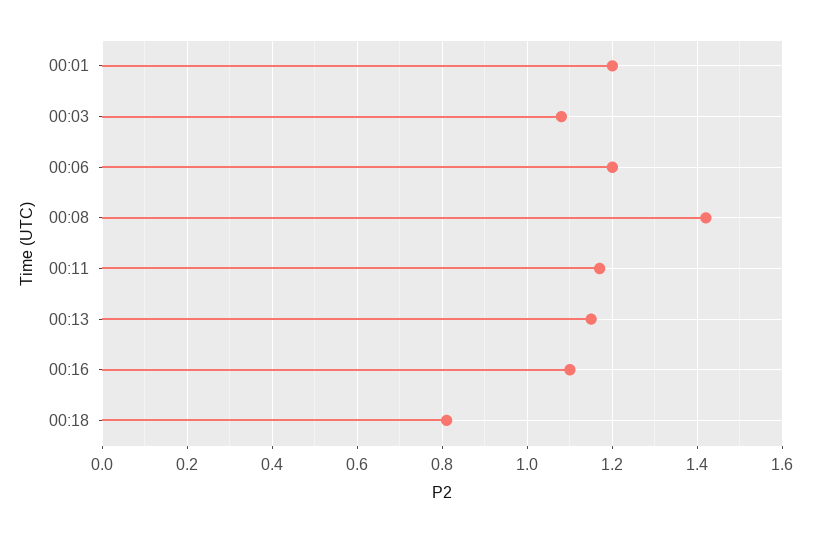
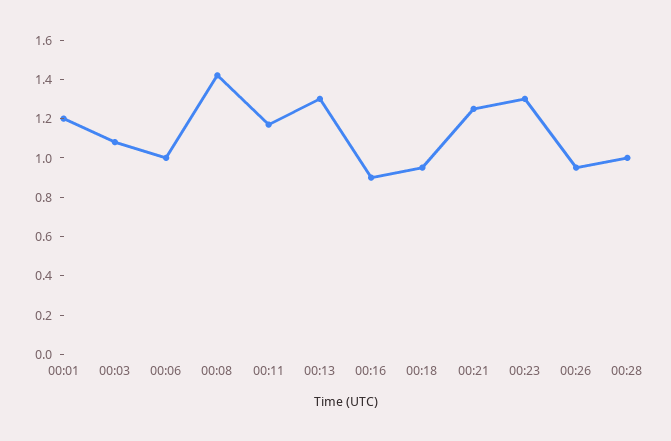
00:06: 1.2 -> 1
00:13: 1.15 -> 1.3
00:16: 1.1 -> 0.9
00:18: 0.8 -> 0.95
00:21: none -> 1.25
00:23: none -> 1.3
00:26: none -> 0.95
00:28: none -> 1

